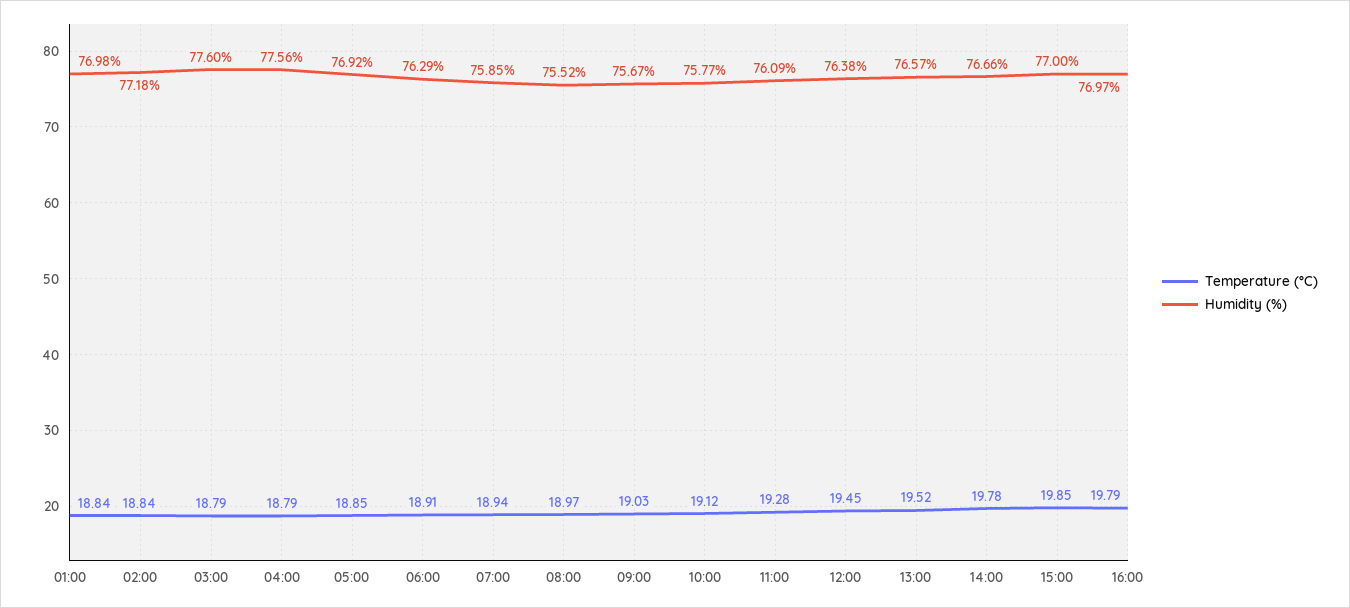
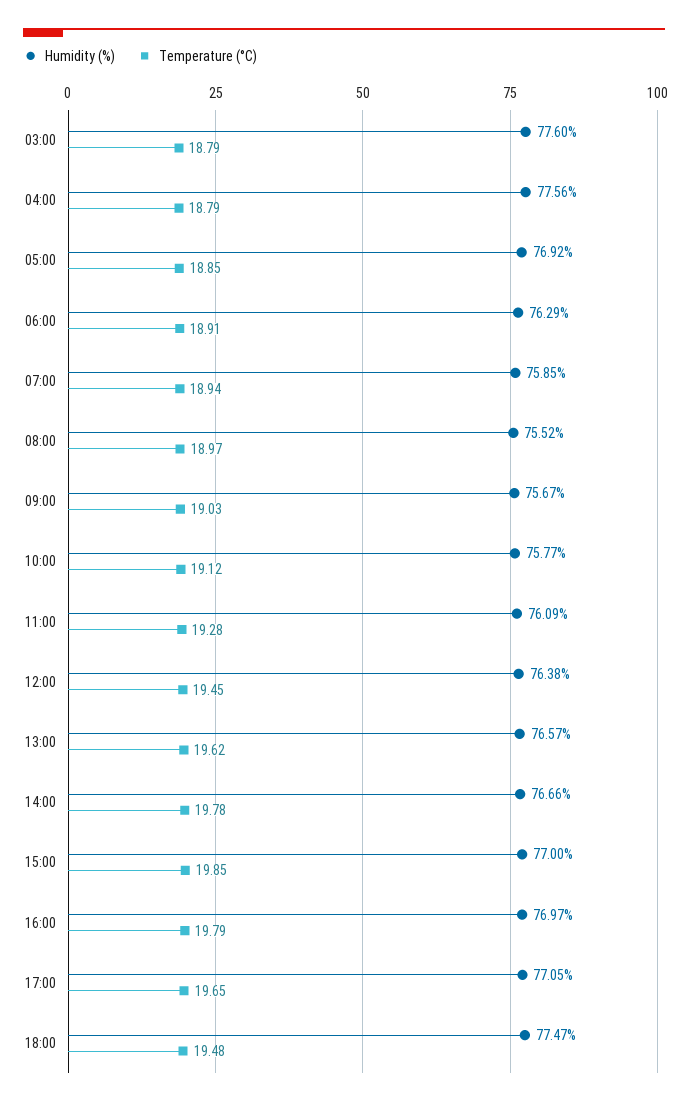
Temperature (°C), 01:00: 18.84 -> none
Humidity (%), 01:00: 76.98 -> none
Temperature (°C), 02:00: 18.84 -> none
Humidity (%), 02:00: 77.18 -> none
Temperature (°C), 13:00: 19.52 -> 19.62
Humidity (%), 17:00: none -> 77.05
Temperature (°C), 17:00: none -> 19.65
Humidity (%), 18:00: none -> 77.47
Temperature (°C), 18:00: none -> 19.48

